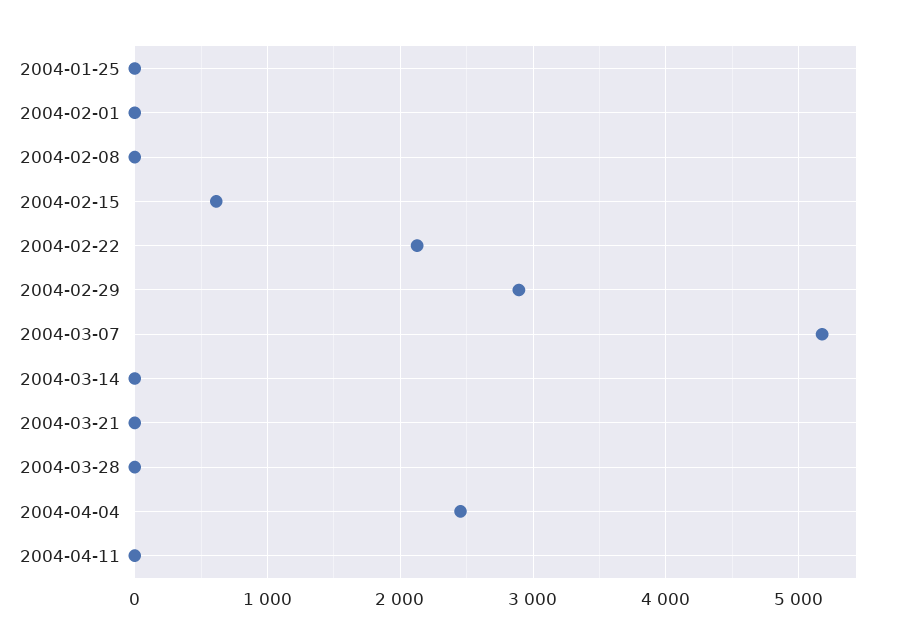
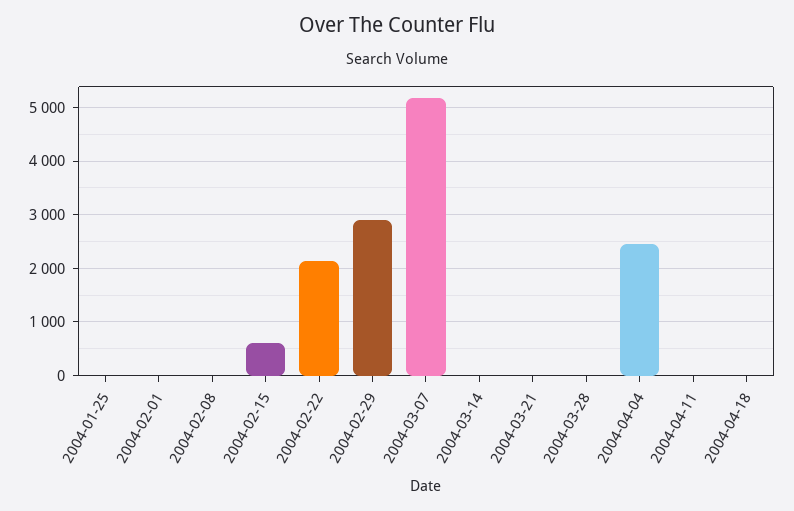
2004-04-18: none -> 0

